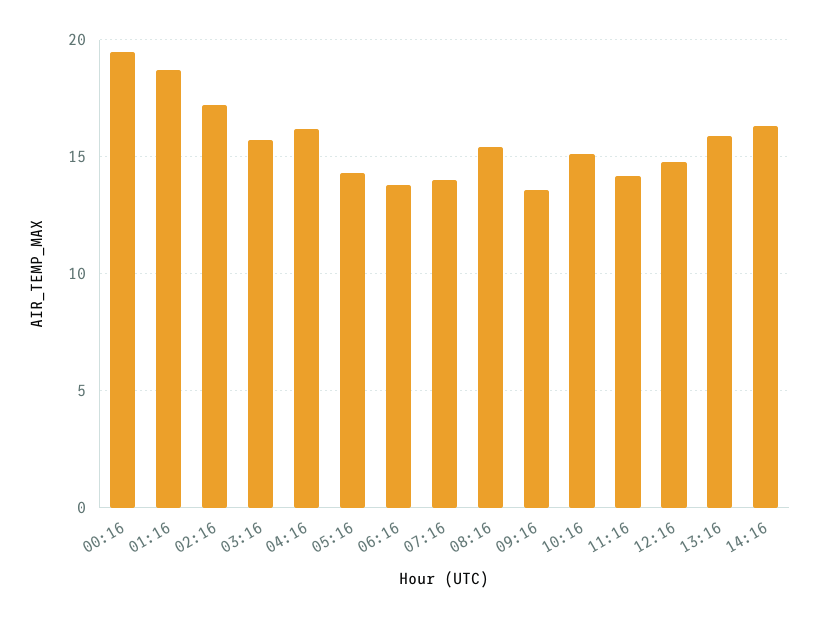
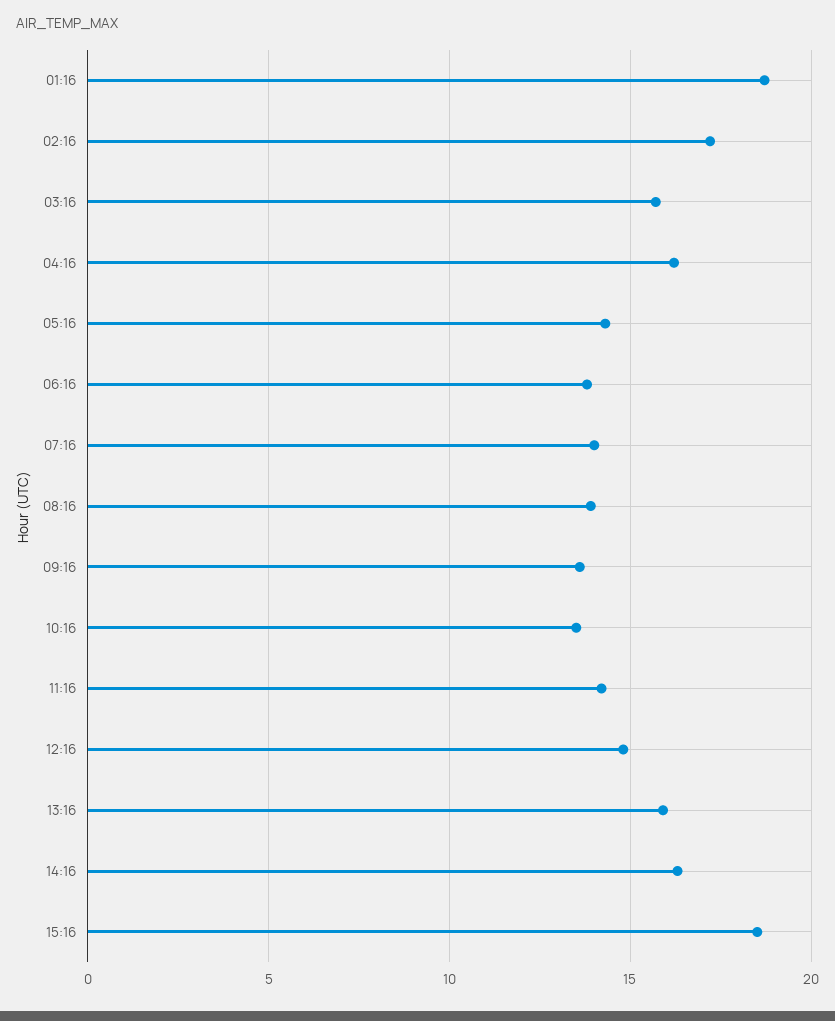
00:16: 19.5 -> none
08:16: 15.5 -> 14
10:16: 15 -> 13.5
15:16: none -> 18.5

